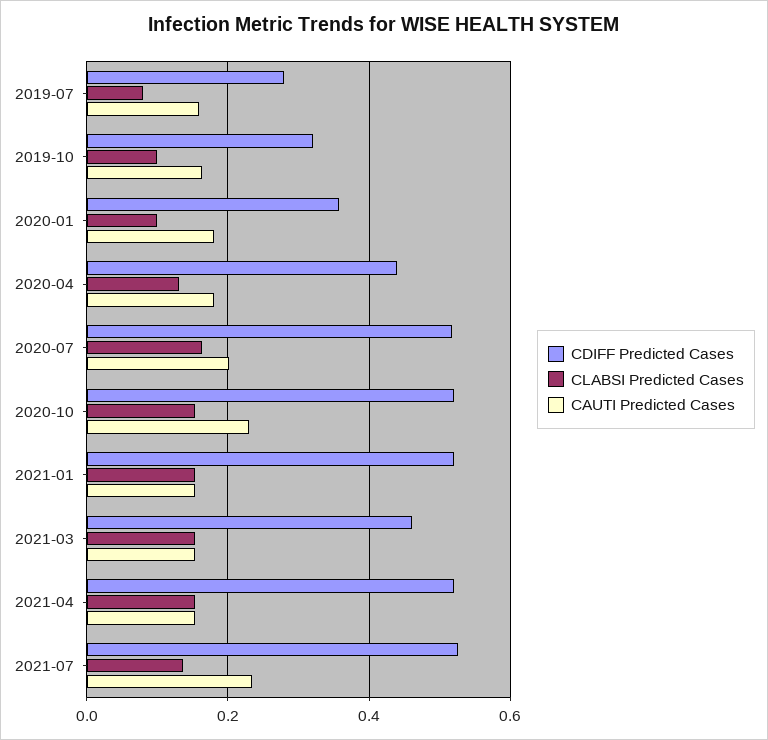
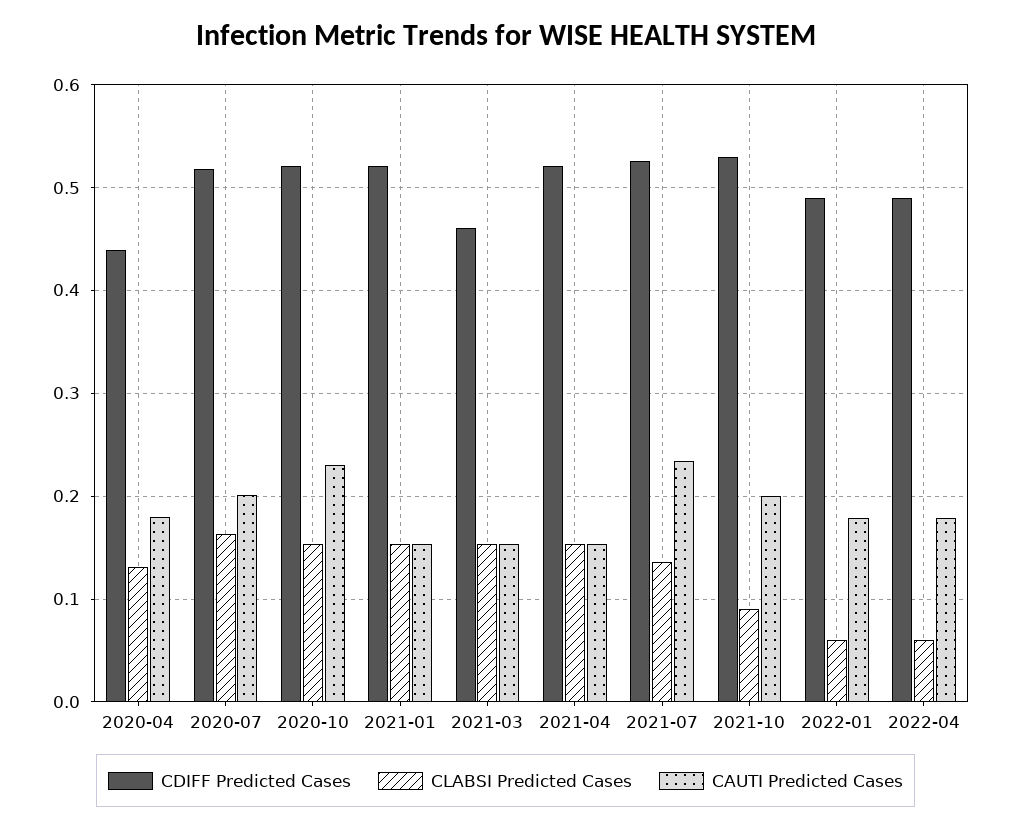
CDIFF Predicted Cases, 2019-07: 0.28 -> none
CLABSI Predicted Cases, 2019-07: 0.08 -> none
CAUTI Predicted Cases, 2019-07: 0.16 -> none
CDIFF Predicted Cases, 2019-10: 0.32 -> none
CLABSI Predicted Cases, 2019-10: 0.1 -> none
CAUTI Predicted Cases, 2019-10: 0.16 -> none
CDIFF Predicted Cases, 2020-01: 0.36 -> none
CLABSI Predicted Cases, 2020-01: 0.1 -> none
CAUTI Predicted Cases, 2020-01: 0.18 -> none
CDIFF Predicted Cases, 2021-10: none -> 0.53
CLABSI Predicted Cases, 2021-10: none -> 0.09
CAUTI Predicted Cases, 2021-10: none -> 0.2
CDIFF Predicted Cases, 2022-01: none -> 0.49
CLABSI Predicted Cases, 2022-01: none -> 0.06
CAUTI Predicted Cases, 2022-01: none -> 0.18
CDIFF Predicted Cases, 2022-04: none -> 0.49
CLABSI Predicted Cases, 2022-04: none -> 0.06
CAUTI Predicted Cases, 2022-04: none -> 0.18

